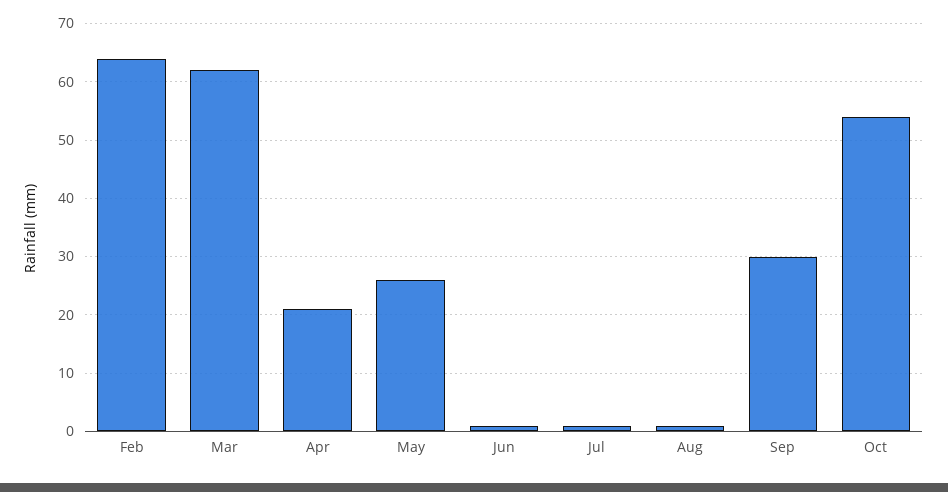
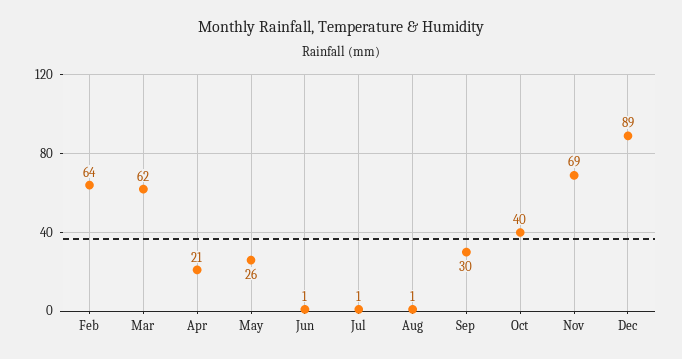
Oct: 55 -> 40
Nov: none -> 69
Dec: none -> 89

